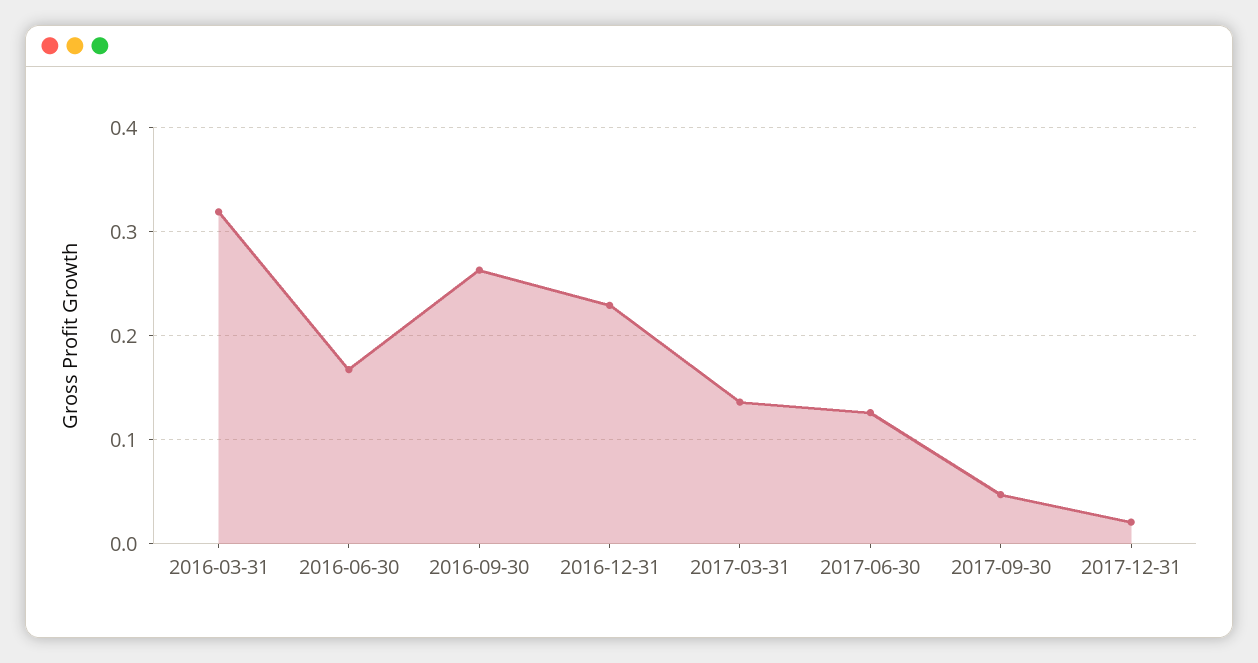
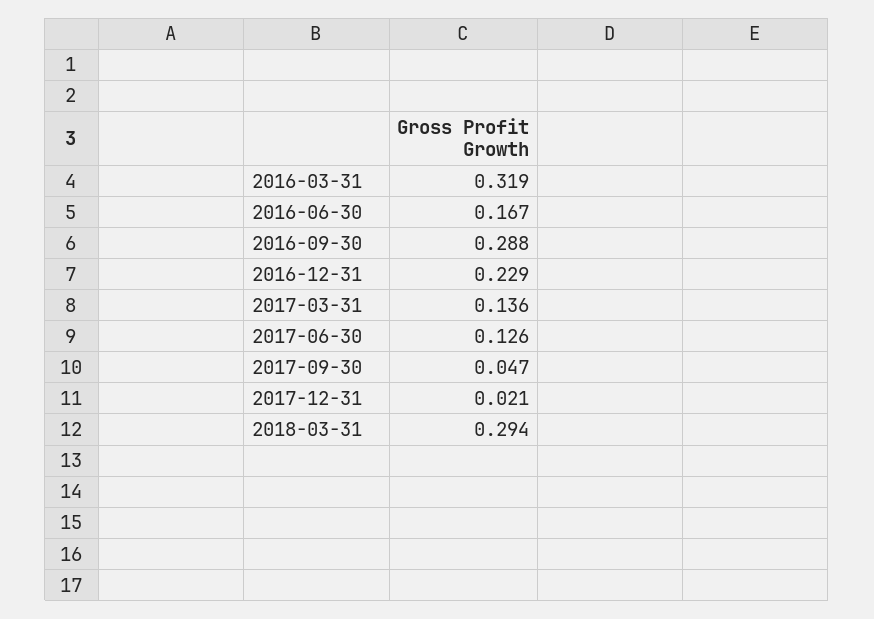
2016-09-30: 0.26 -> 0.288
2018-03-31: none -> 0.294

